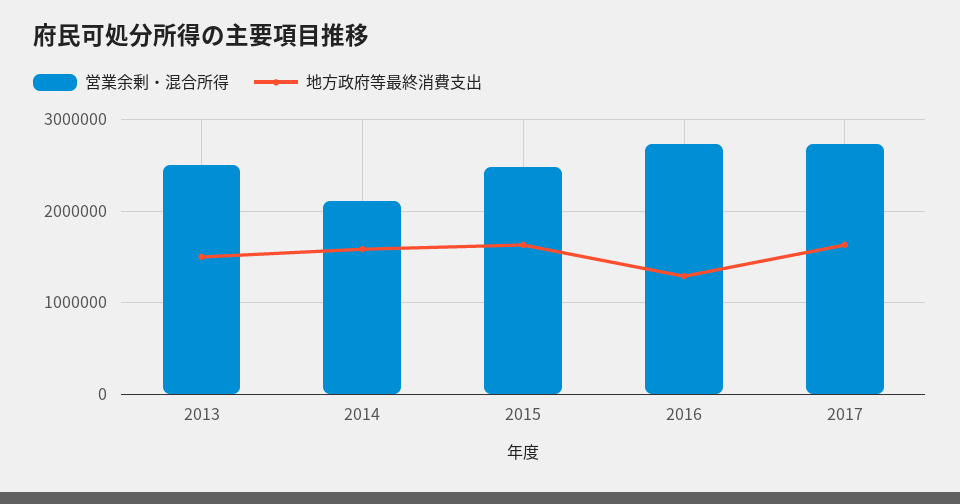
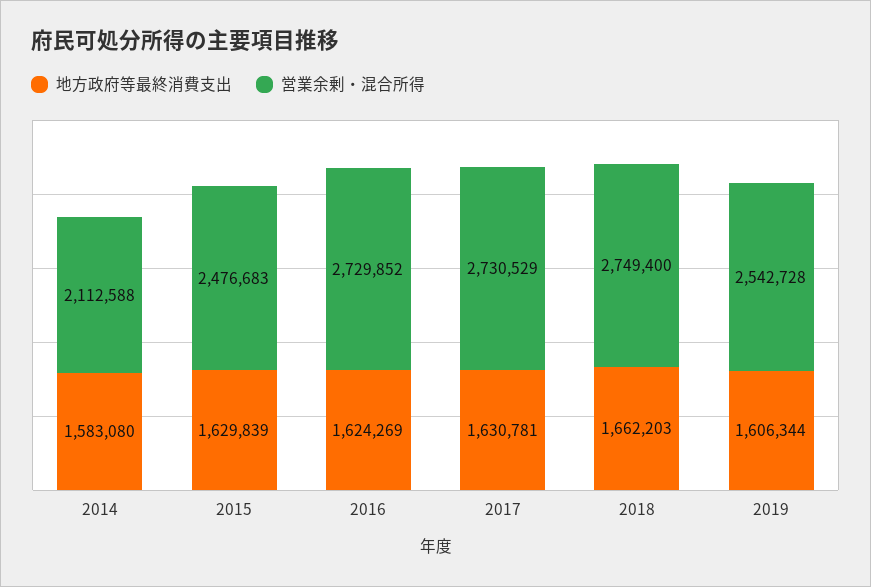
営業余剰・混合所得, 2013: 2500000 -> none
地方政府等最終消費支出, 2013: 1500000 -> none
地方政府等最終消費支出, 2016: 1300000 -> 1624269
地方政府等最終消費支出, 2018: none -> 1662203
営業余剰・混合所得, 2018: none -> 2749400
地方政府等最終消費支出, 2019: none -> 1606344
営業余剰・混合所得, 2019: none -> 2542728

